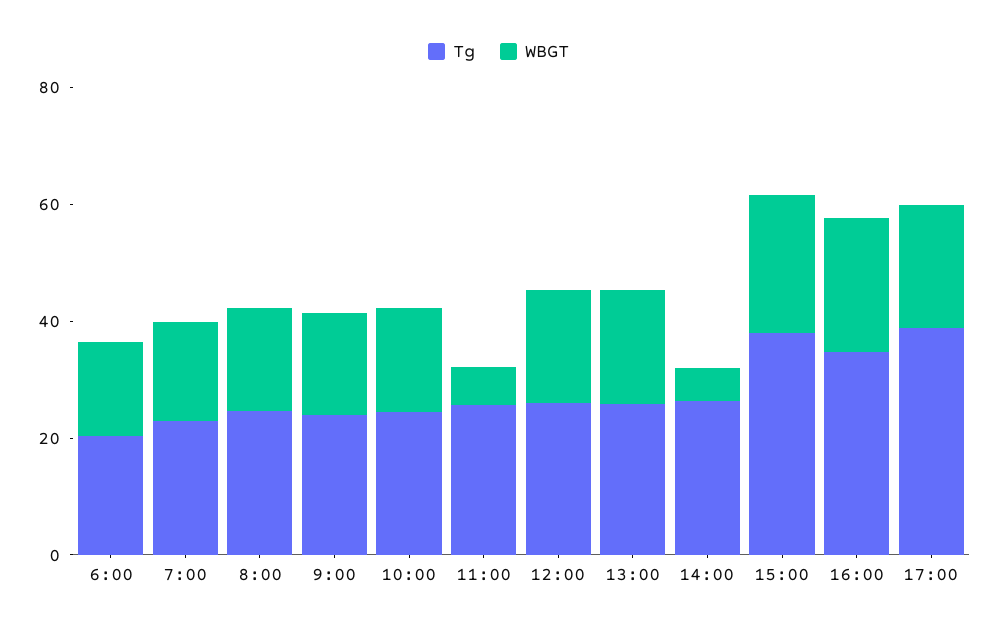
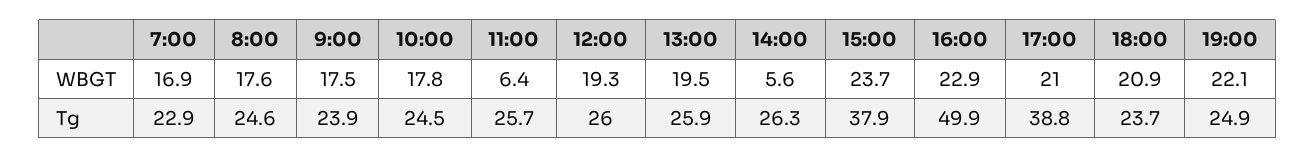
Tg, 6:00: 20 -> none
WBGT, 6:00: 15 -> none
Tg, 16:00: 35 -> 49.9
WBGT, 18:00: none -> 20.9
WBGT, 19:00: none -> 22.1
Tg, 18:00: none -> 23.7
Tg, 19:00: none -> 24.9

